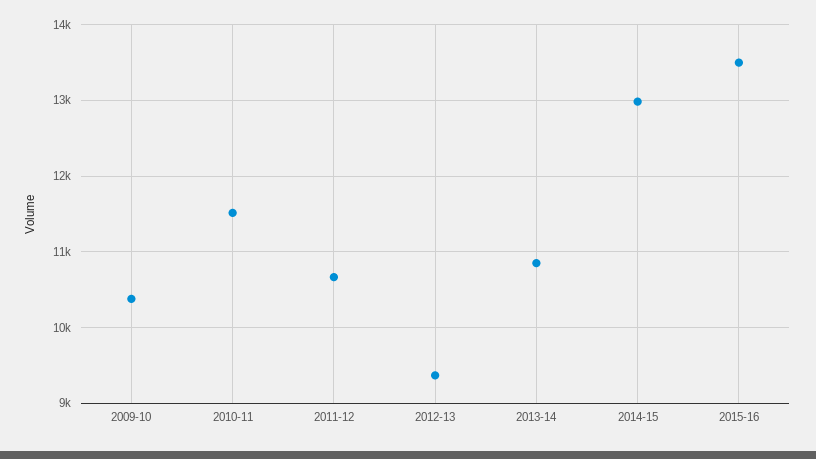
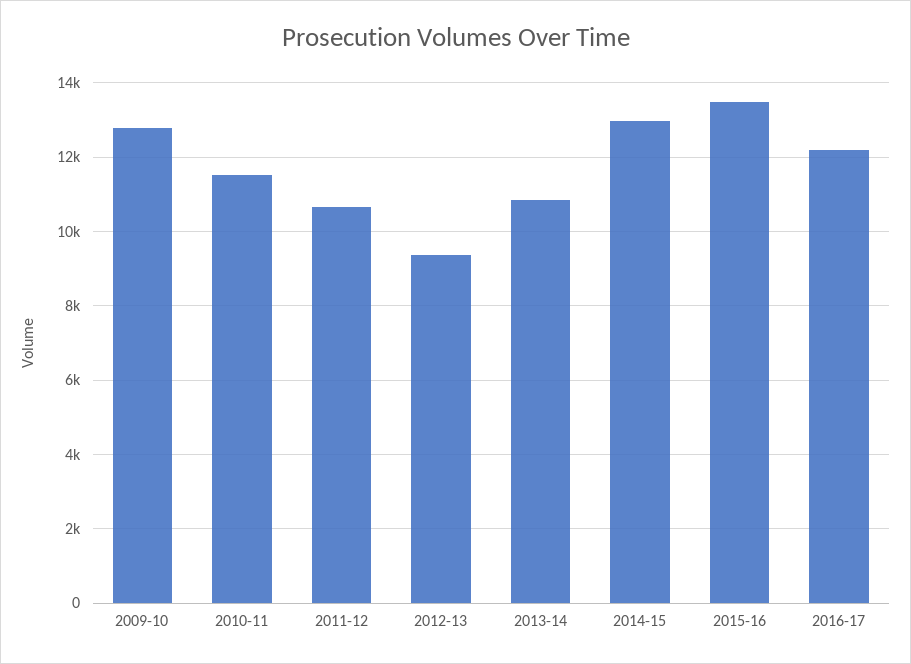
2009-10: 10400 -> 12800
2016-17: none -> 12200

